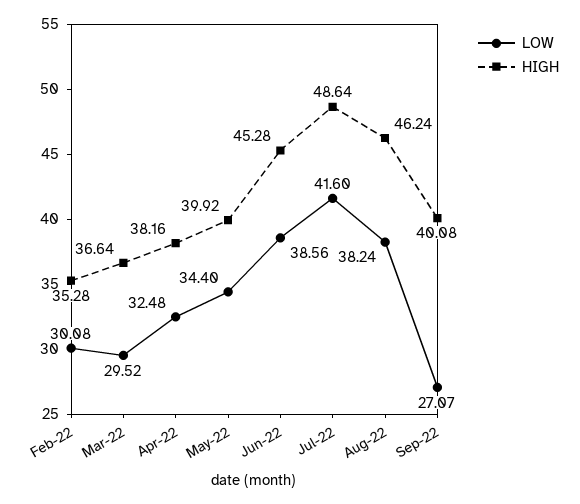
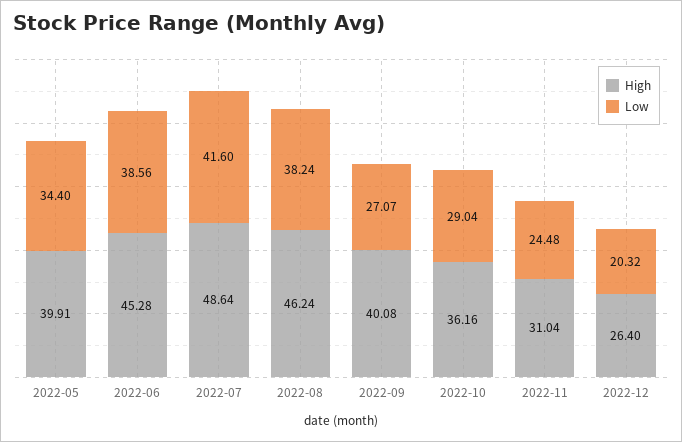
LOW, Feb-22: 30.08 -> none
HIGH, Feb-22: 35.28 -> none
LOW, Mar-22: 29.52 -> none
HIGH, Mar-22: 36.64 -> none
LOW, Apr-22: 32.48 -> none
HIGH, Apr-22: 38.16 -> none
HIGH, May-22: 39.92 -> 39.91
HIGH, 2022-10: none -> 36.16
LOW, 2022-10: none -> 29.04
HIGH, 2022-11: none -> 31.04
LOW, 2022-11: none -> 24.48
HIGH, 2022-12: none -> 26.4
LOW, 2022-12: none -> 20.32

